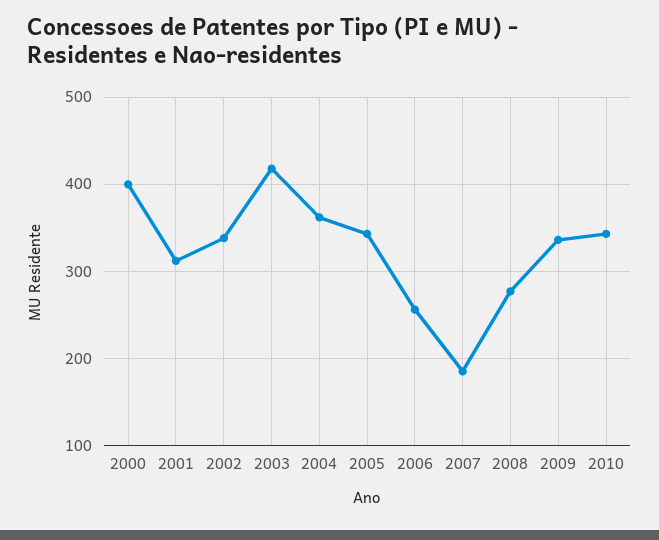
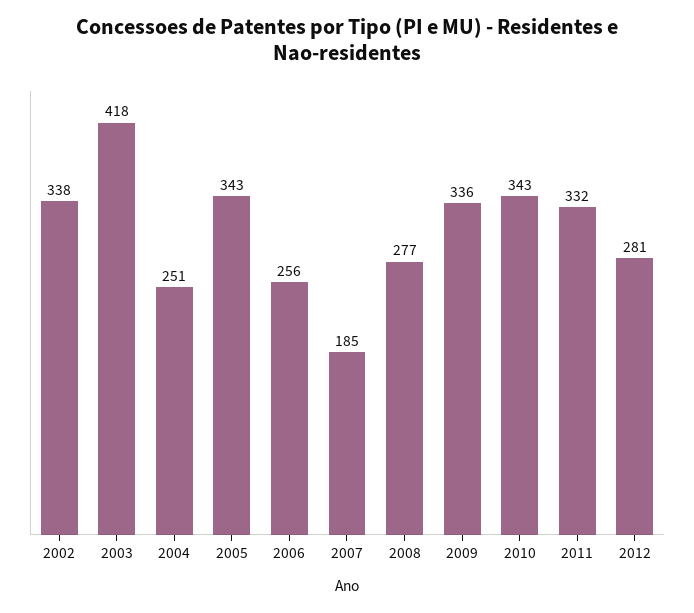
2000: 400 -> none
2001: 310 -> none
2004: 360 -> 251
2011: none -> 332
2012: none -> 281

